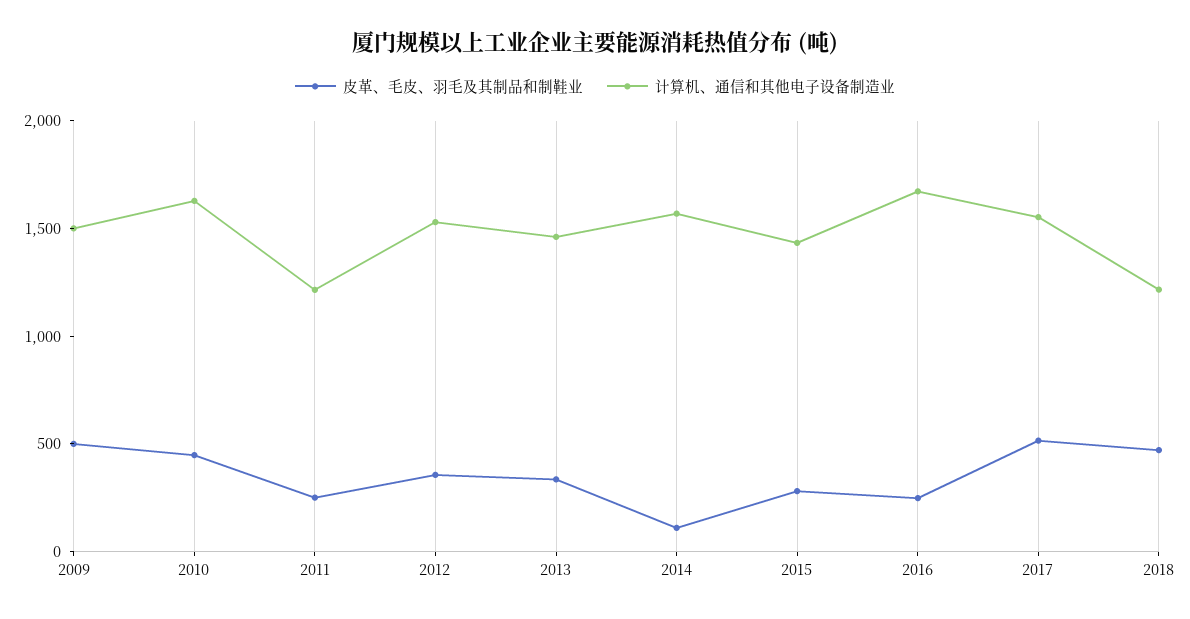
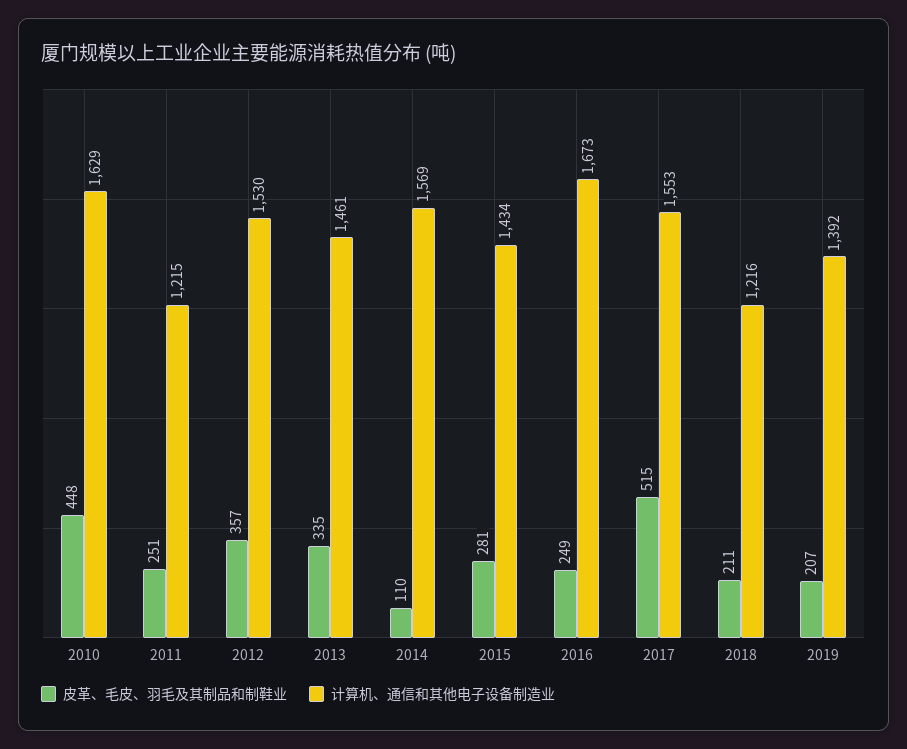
皮革、毛皮、羽毛及其制品和制鞋业, 2009: 500 -> none
计算机、通信和其他电子设备制造业, 2009: 1500 -> none
皮革、毛皮、羽毛及其制品和制鞋业, 2018: 500 -> 211
皮革、毛皮、羽毛及其制品和制鞋业, 2019: none -> 207
计算机、通信和其他电子设备制造业, 2019: none -> 1392

